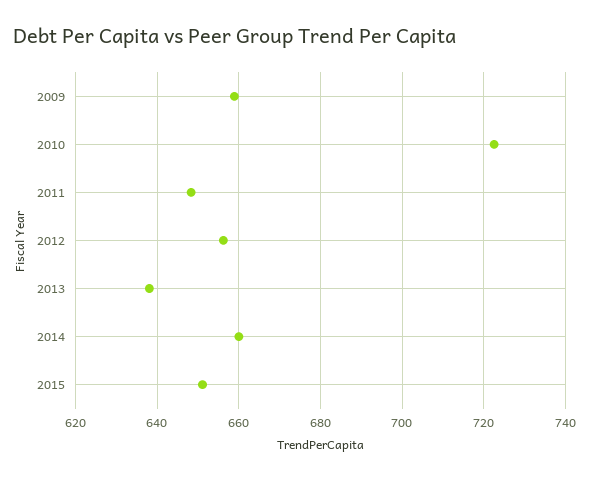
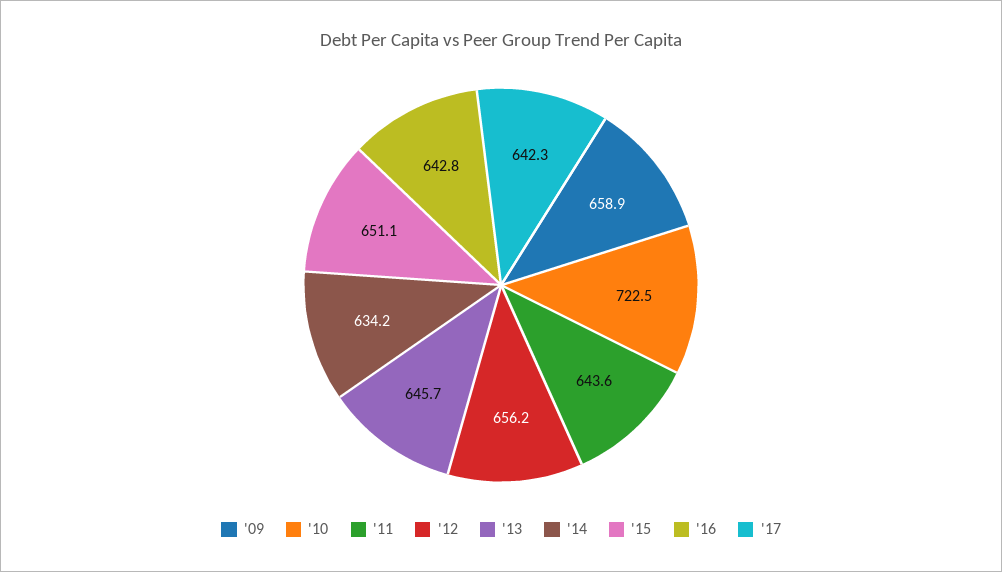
2011: 648 -> 643.6
2013: 638 -> 645.7
2014: 660 -> 634.2
'16: none -> 642.8
'17: none -> 642.3

